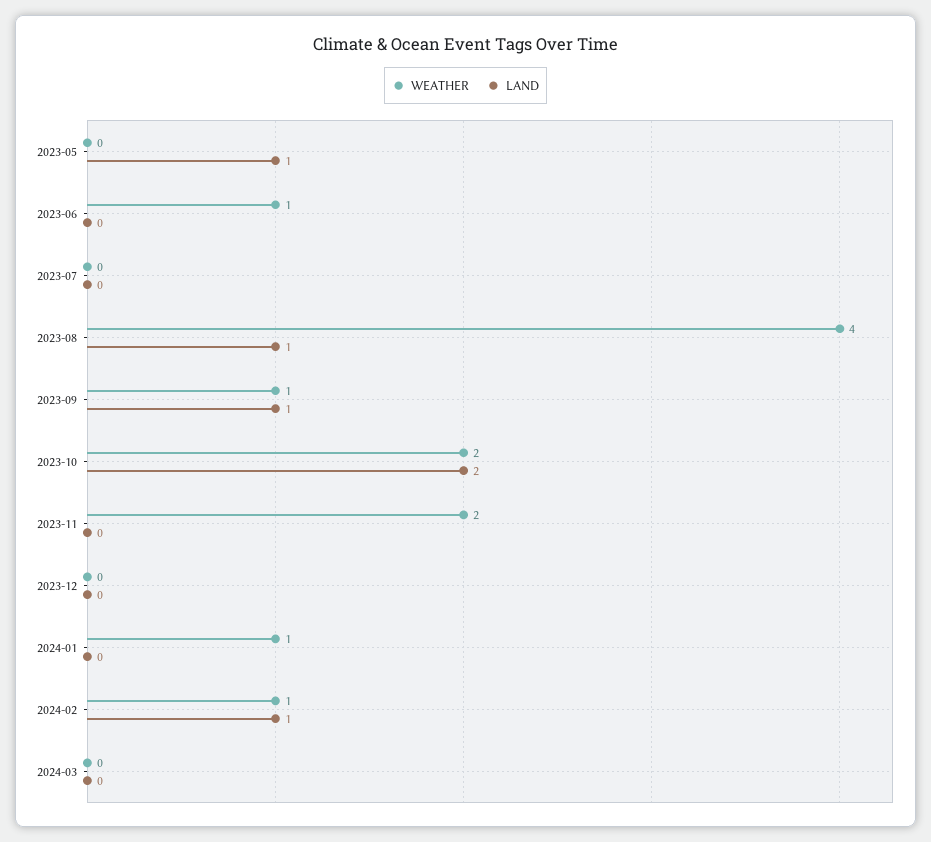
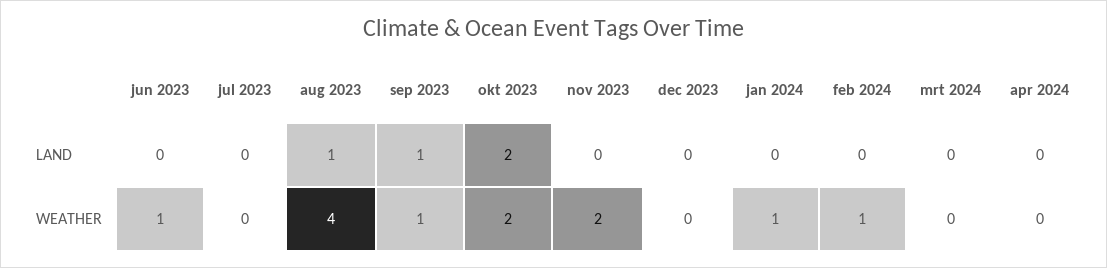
WEATHER, 2023-05: 0 -> none
LAND, 2023-05: 1 -> none
LAND, 2024-02: 1 -> 0
LAND, apr 2024: none -> 0
WEATHER, apr 2024: none -> 0

